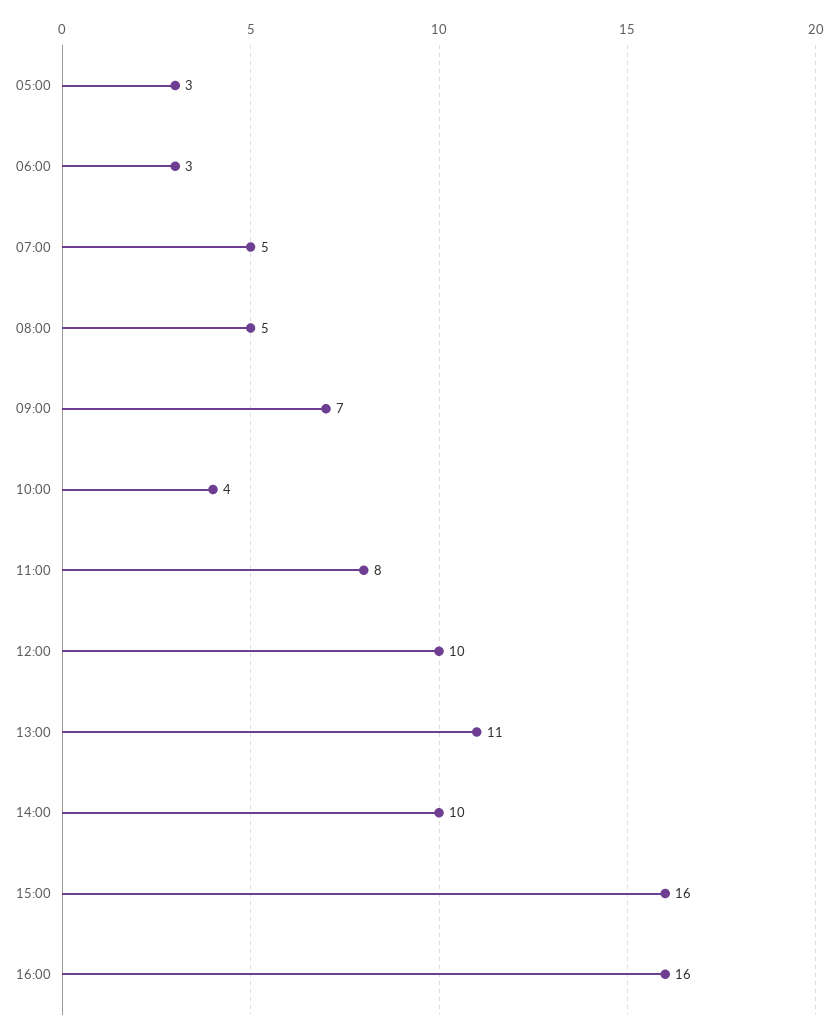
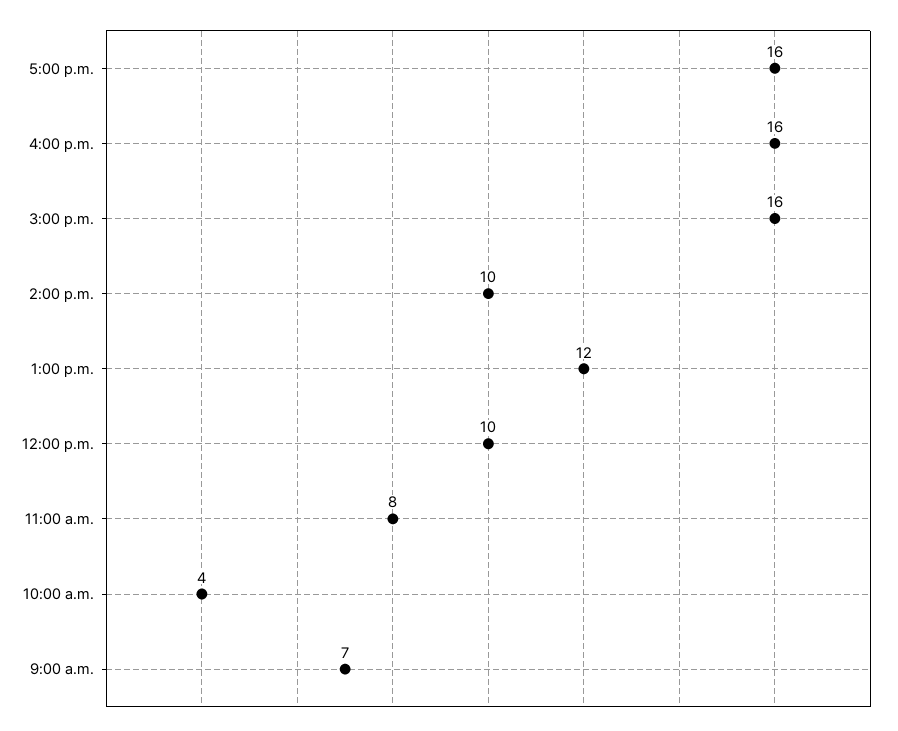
05:00: 3 -> none
06:00: 3 -> none
07:00: 5 -> none
08:00: 5 -> none
13:00: 11 -> 12
5:00 p.m.: none -> 16

